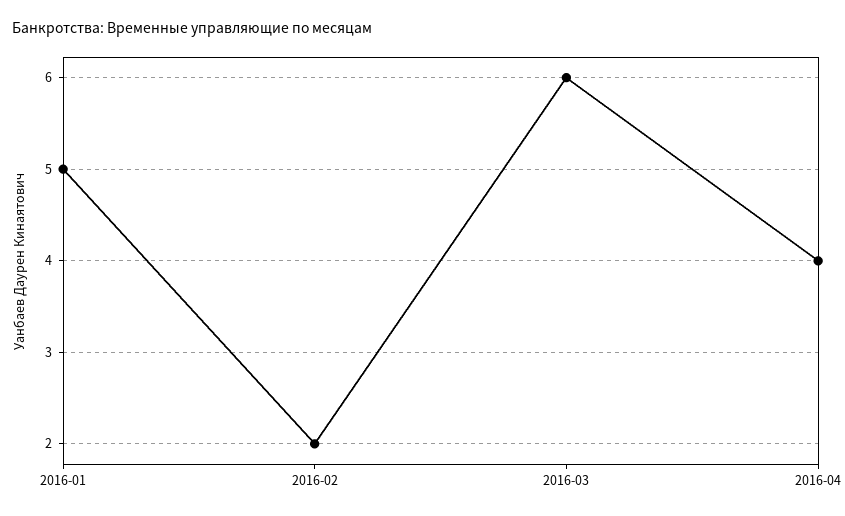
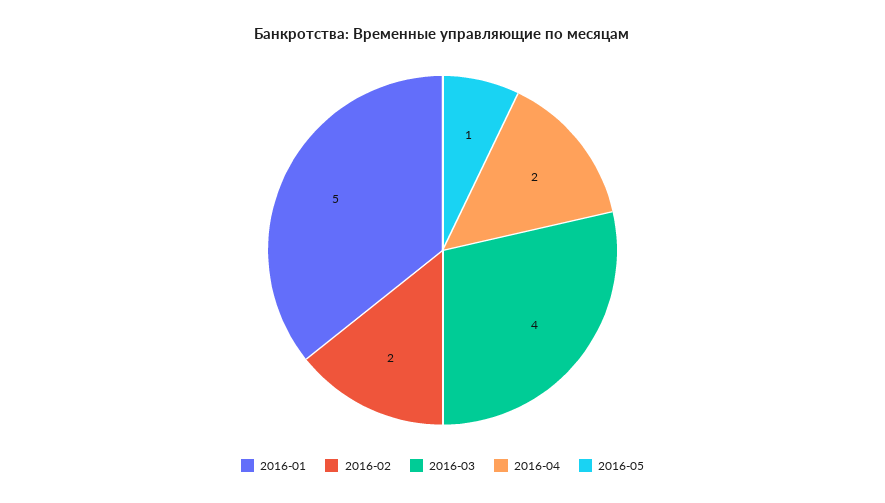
2016-03: 6 -> 4
2016-04: 4 -> 2
2016-05: none -> 1

